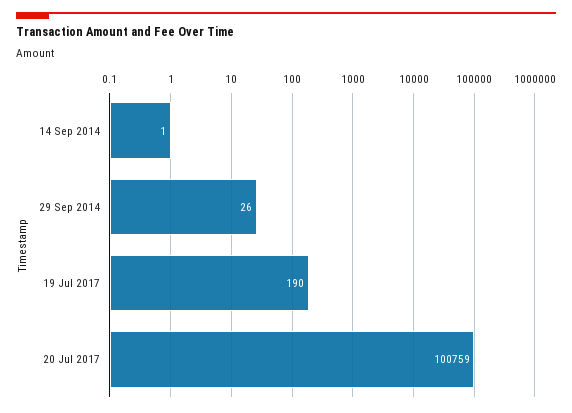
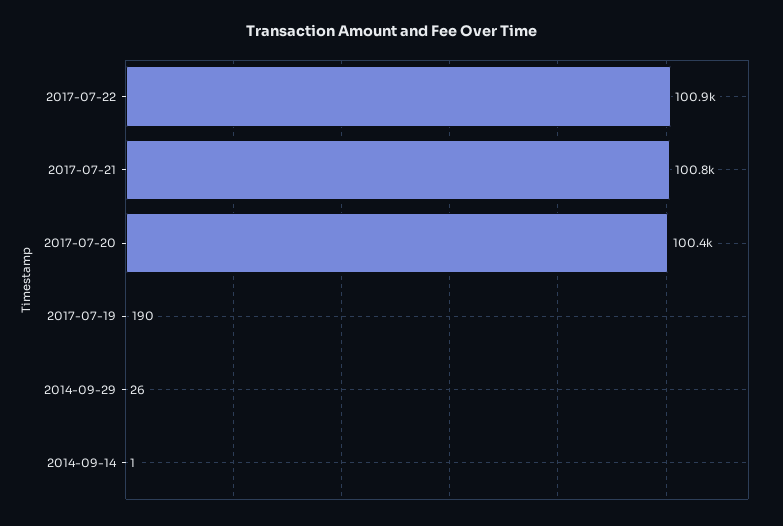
20 Jul 2017: 100759 -> 100400
2017-07-22: none -> 100900
2017-07-21: none -> 100800

